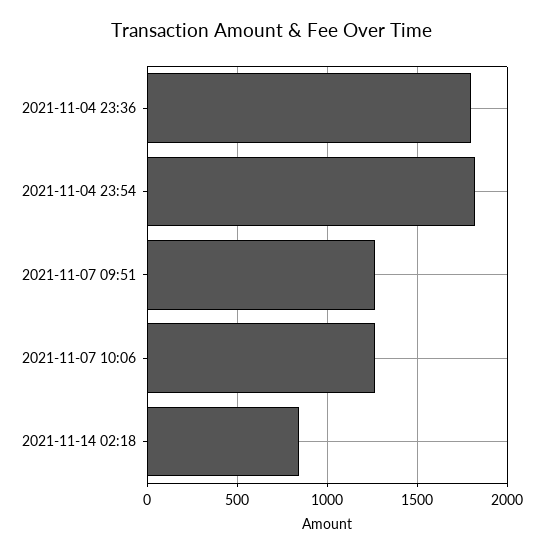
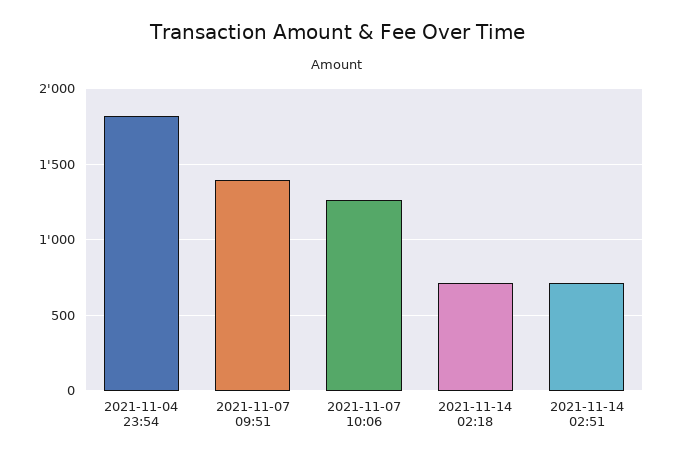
2021-11-04 23:36: 1800 -> none
2021-11-07 09:51: 1250 -> 1400
2021-11-14 02:18: 850 -> 700
2021-11-14 02:51: none -> 700

